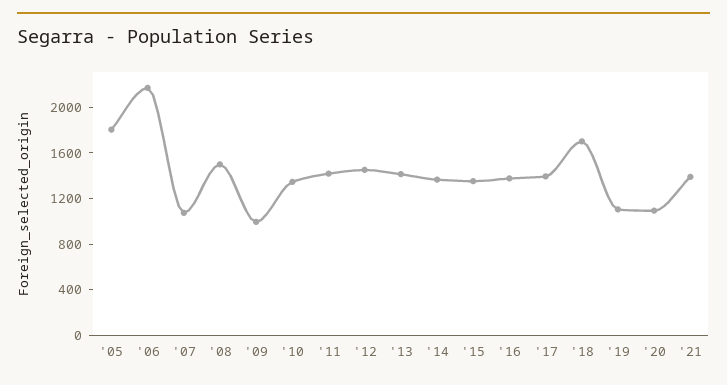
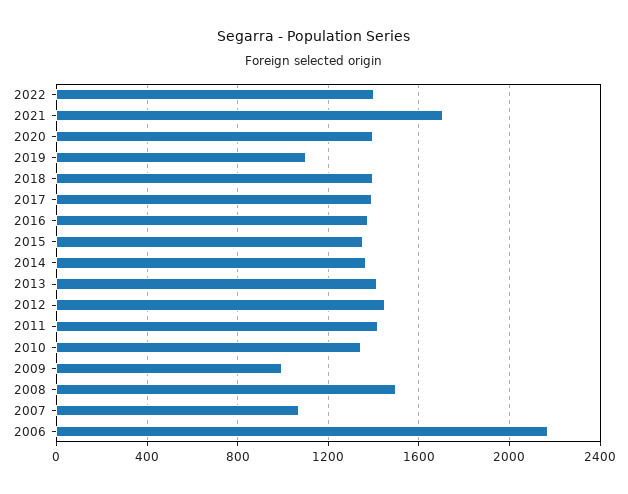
'05: 1800 -> none
'18: 1700 -> 1400
'20: 1100 -> 1400
'21: 1400 -> 1700
2022: none -> 1400

